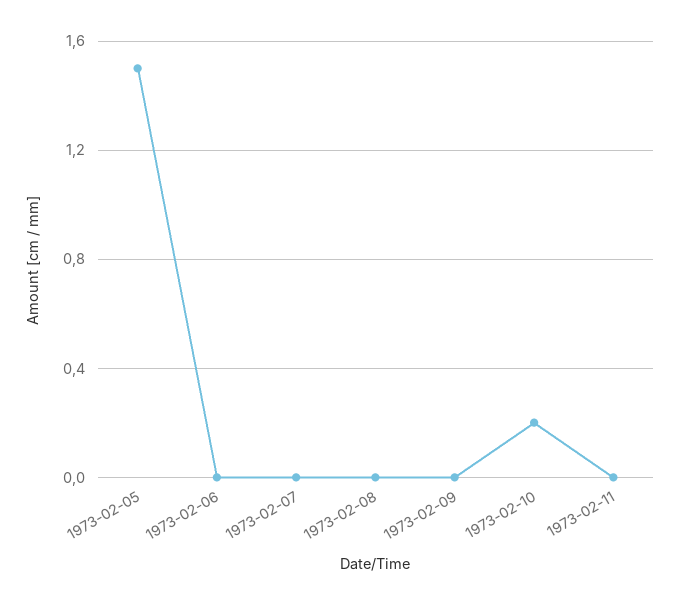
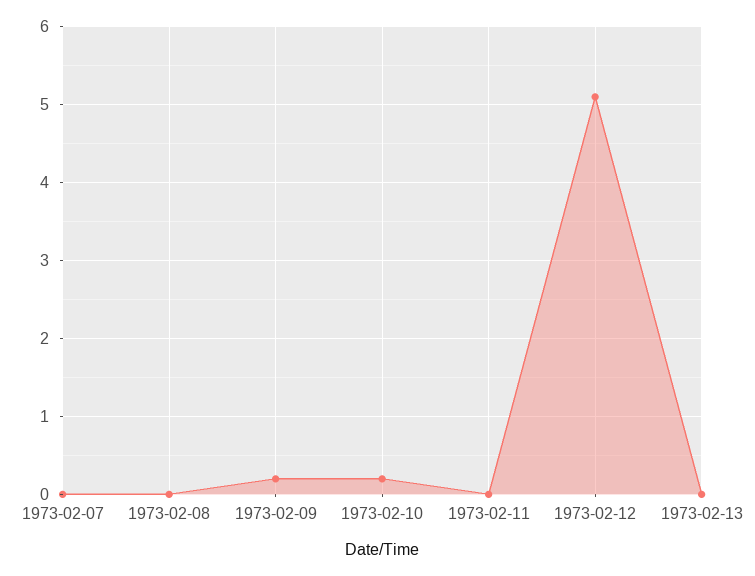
1973-02-05: 1.5 -> none
1973-02-06: 0 -> none
1973-02-09: 0 -> 0.2
1973-02-12: none -> 5.1
1973-02-13: none -> 0

